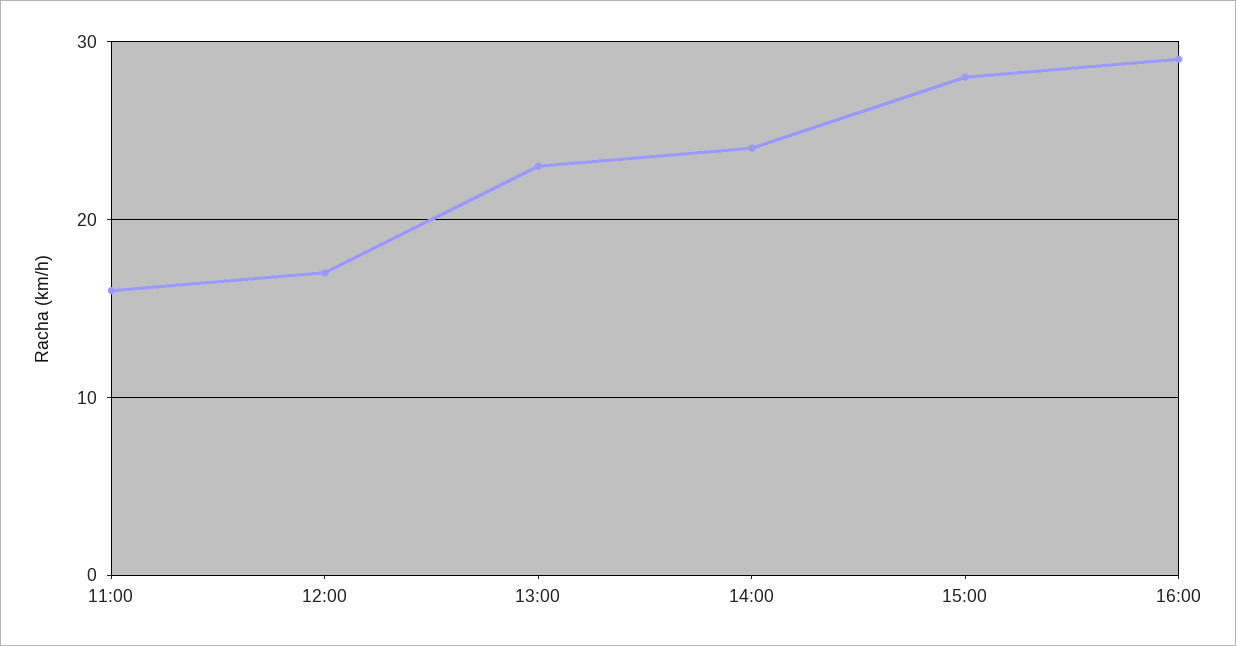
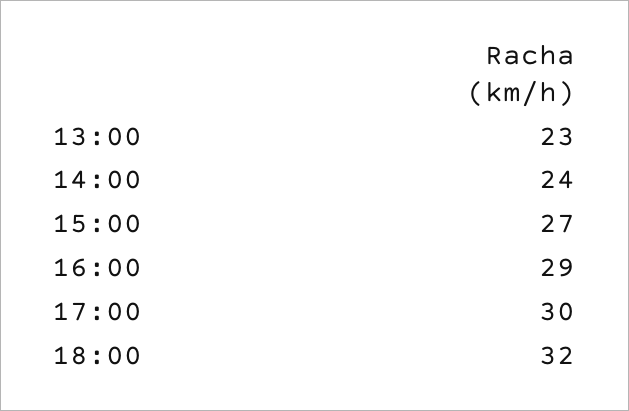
11:00: 16 -> none
12:00: 17 -> none
15:00: 28 -> 27
17:00: none -> 30
18:00: none -> 32

